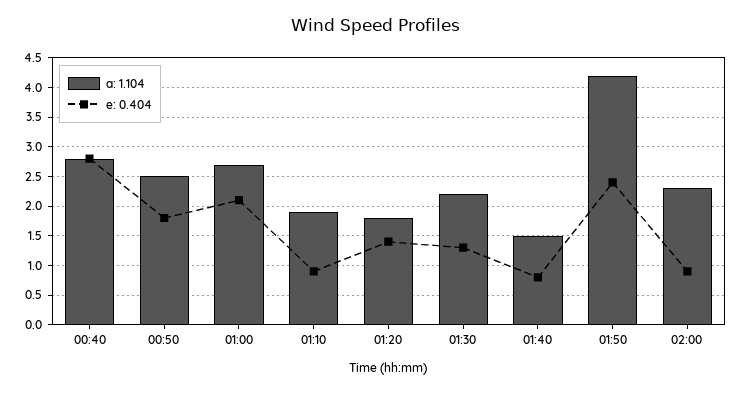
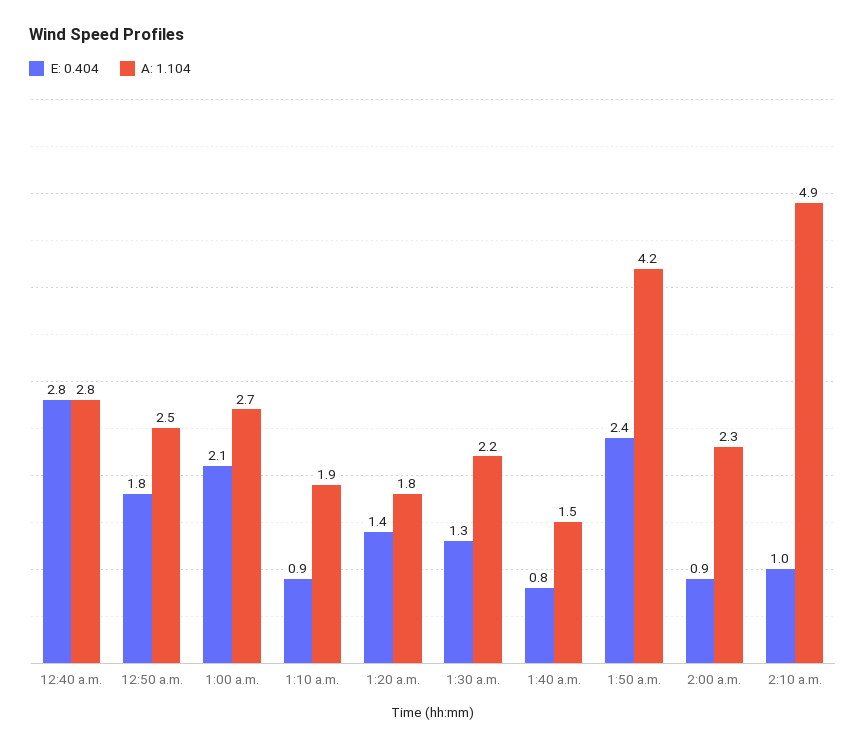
e: 0.404, 2:10 a.m.: none -> 1
a: 1.104, 2:10 a.m.: none -> 4.9

